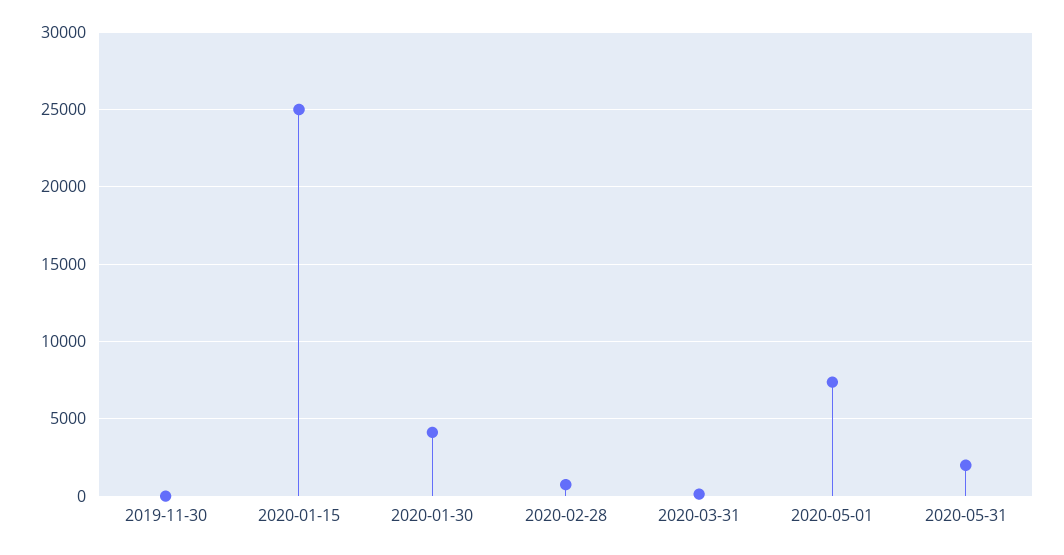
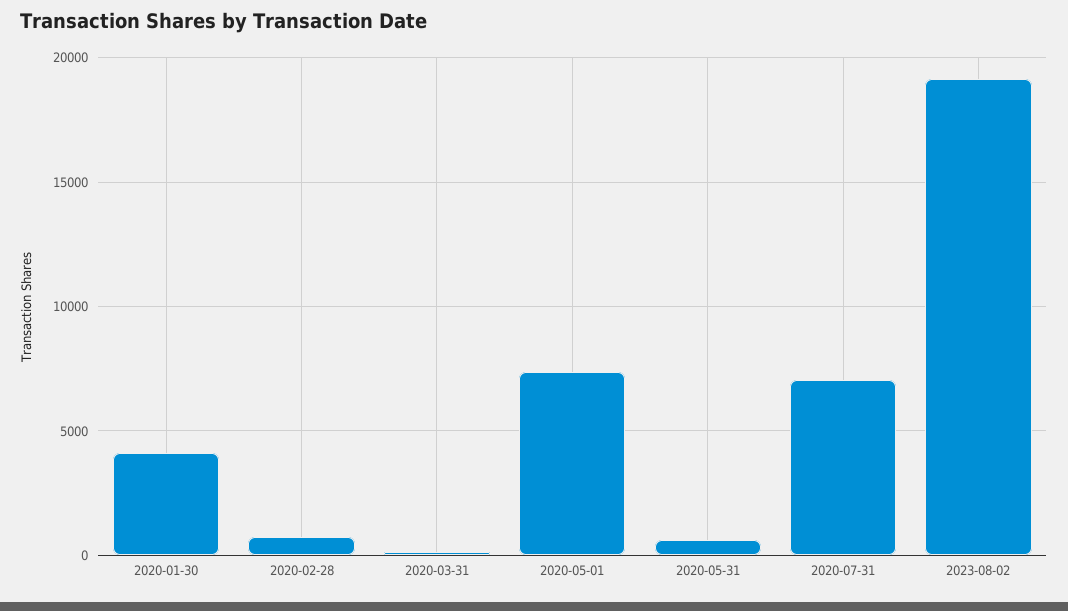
2019-11-30: 0 -> none
2020-01-15: 25000 -> none
2020-05-31: 2000 -> 500
2020-07-31: none -> 7000
2023-08-02: none -> 19000

